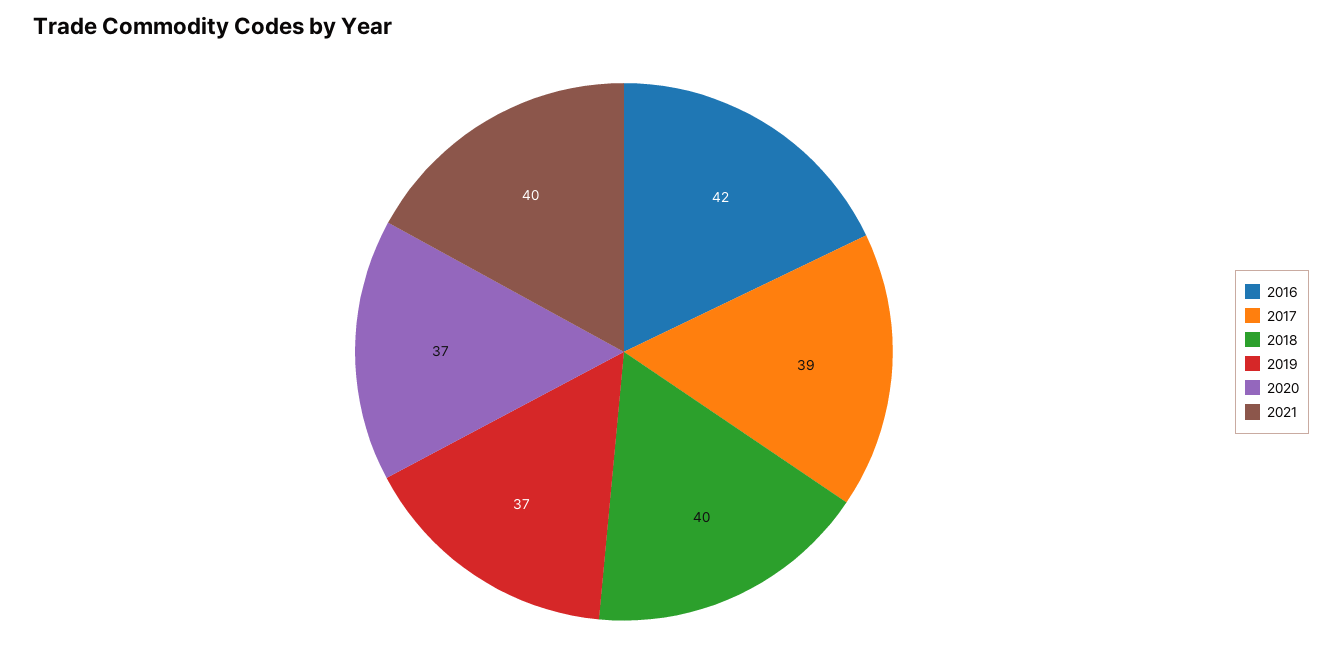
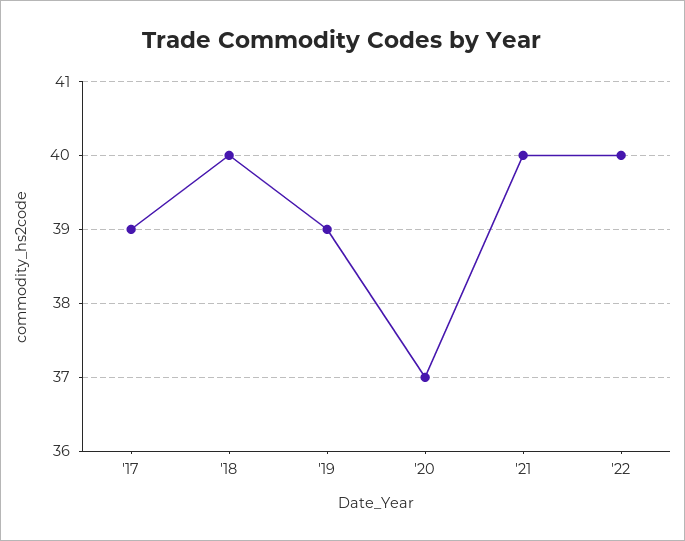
2016: 42 -> none
2019: 37 -> 39
'22: none -> 40

